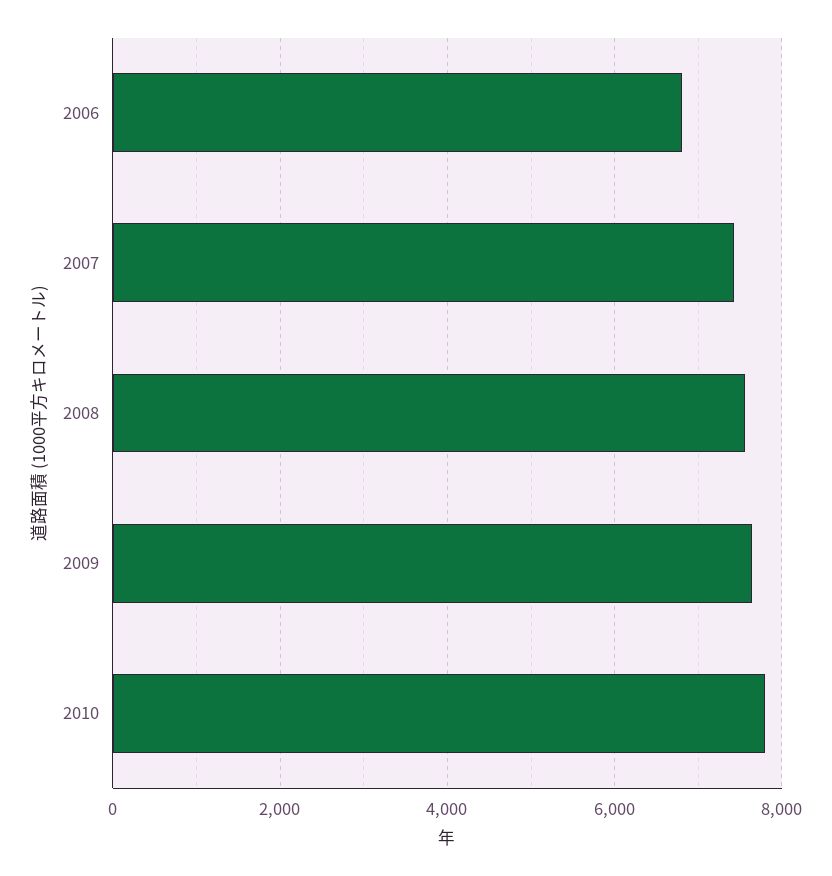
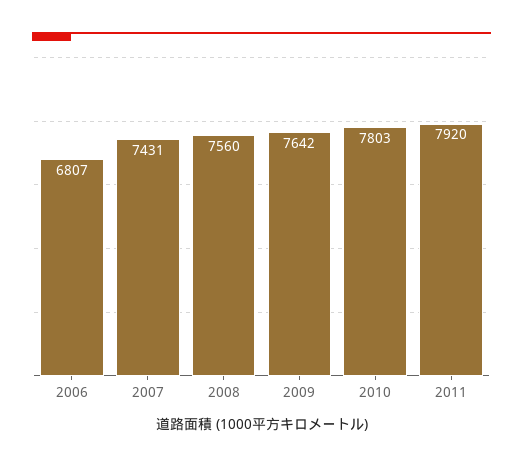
2011: none -> 7920

